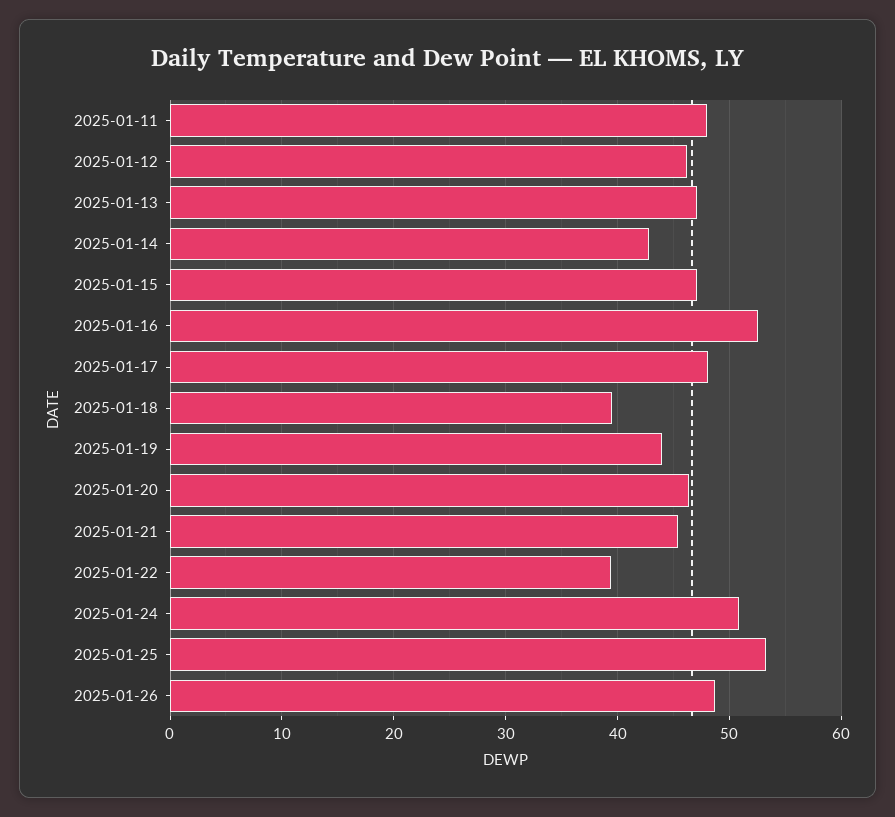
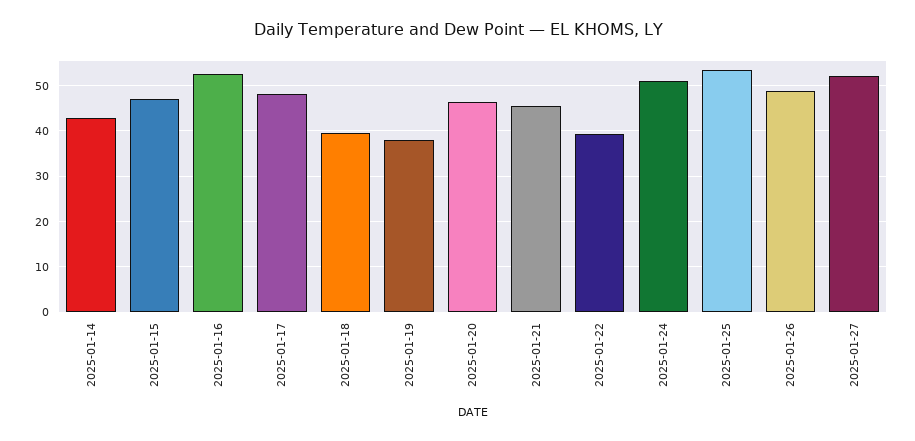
2025-01-11: 48 -> none
2025-01-12: 46 -> none
2025-01-13: 47 -> none
2025-01-19: 44 -> 38
2025-01-27: none -> 52

